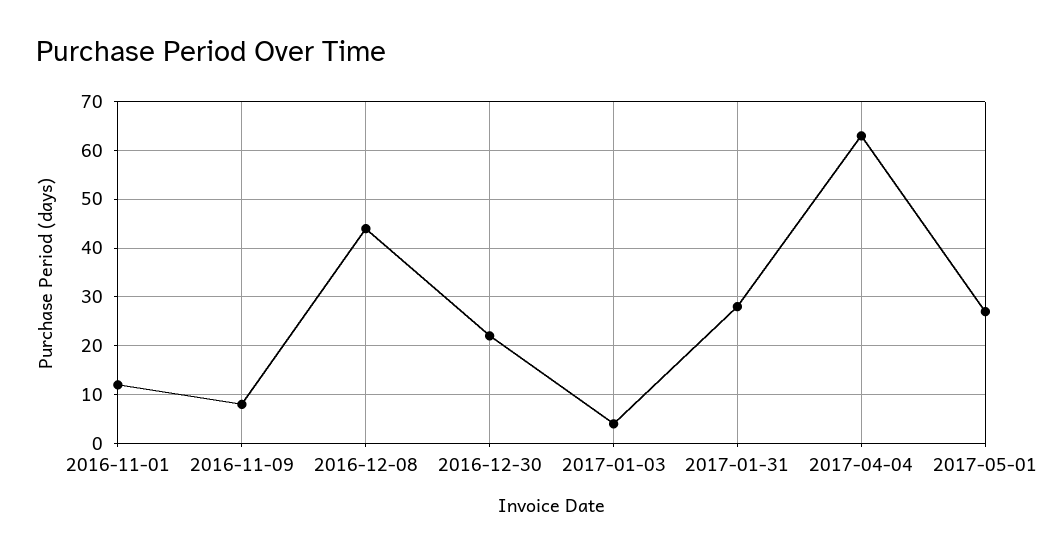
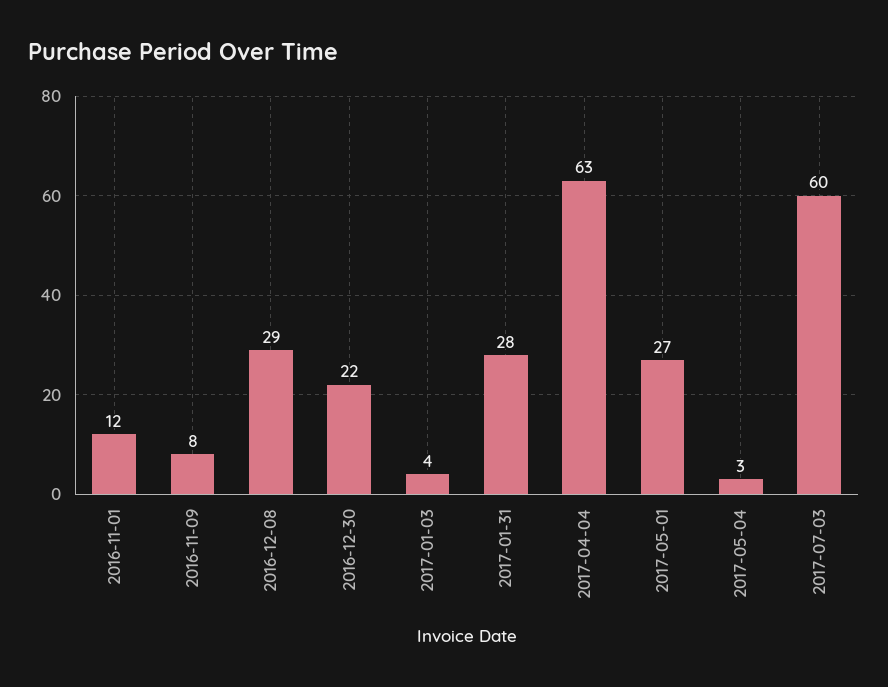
2016-12-08: 45 -> 29
2017-05-04: none -> 3
2017-07-03: none -> 60

